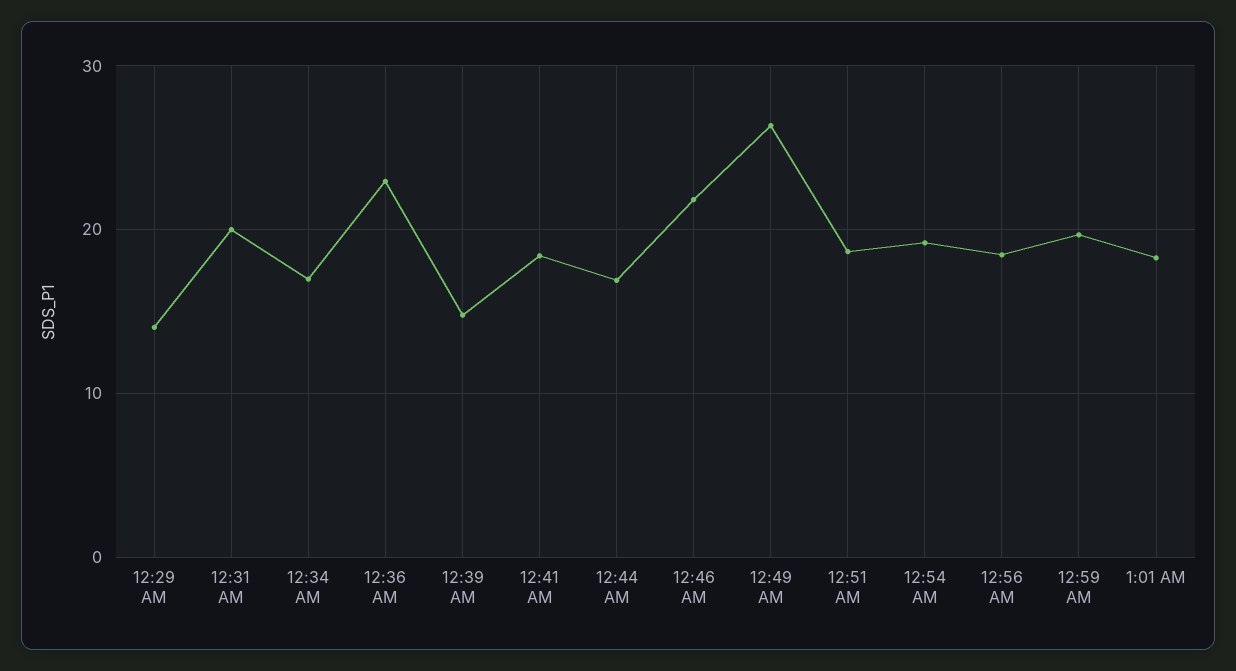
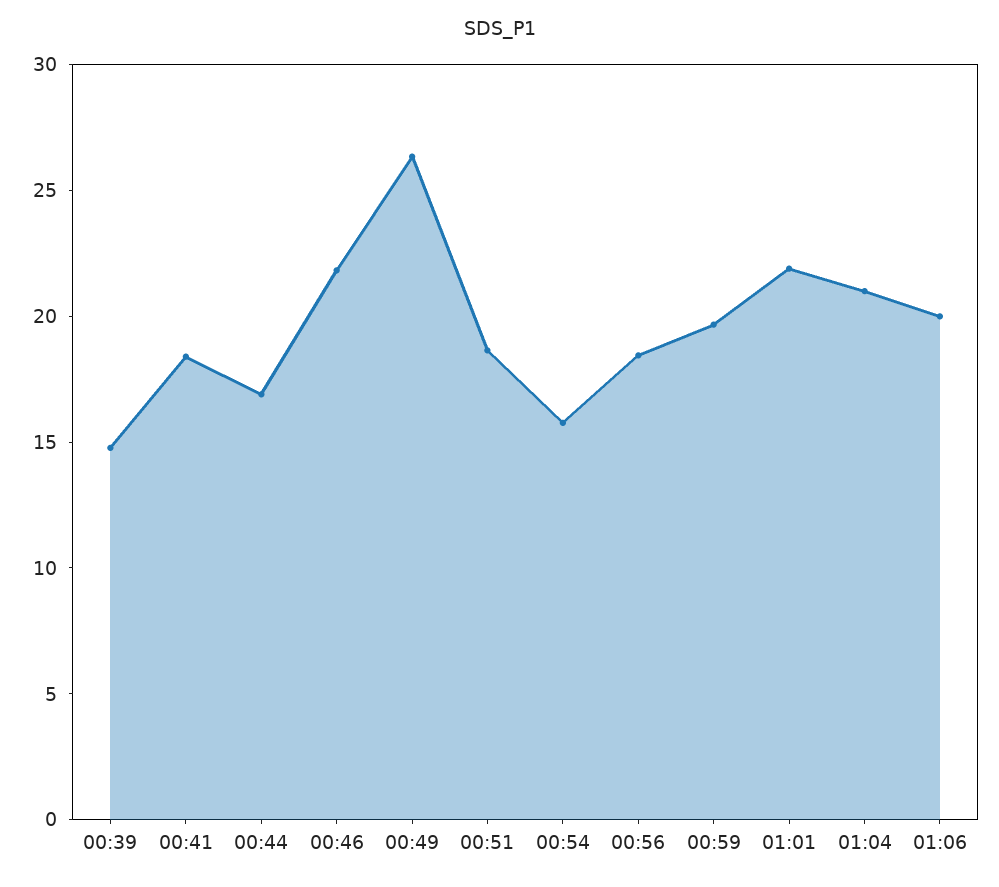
12:29 AM: 14 -> none
12:31 AM: 20 -> none
12:34 AM: 17 -> none
12:36 AM: 23 -> none
12:54 AM: 19 -> 16
1:01 AM: 18 -> 22
01:04: none -> 21
01:06: none -> 20

